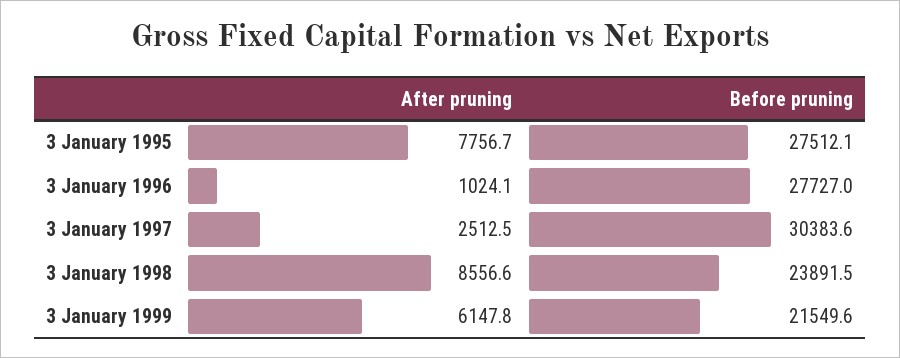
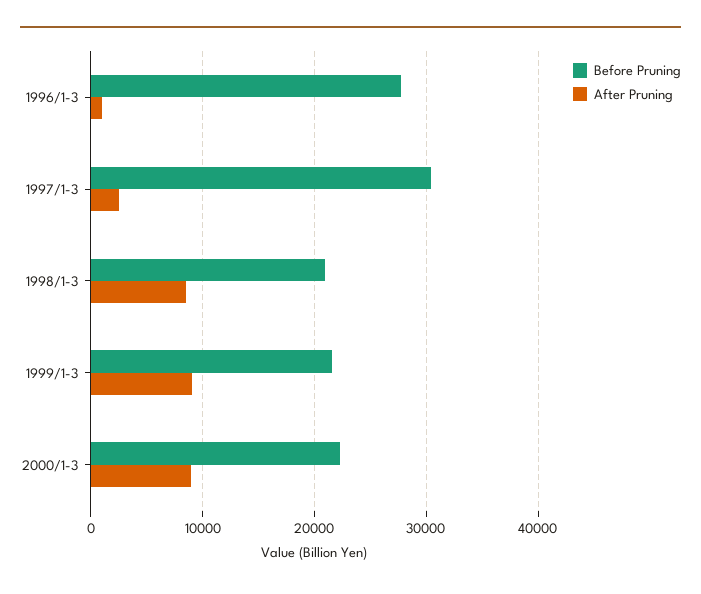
After pruning, 3 January 1995: 7756.7 -> none
Before pruning, 3 January 1995: 27512.1 -> none
Before pruning, 3 January 1998: 23891.5 -> 21000
After pruning, 3 January 1999: 6147.8 -> 9000
Before pruning, 2000/1-3: none -> 22000
After pruning, 2000/1-3: none -> 9000

